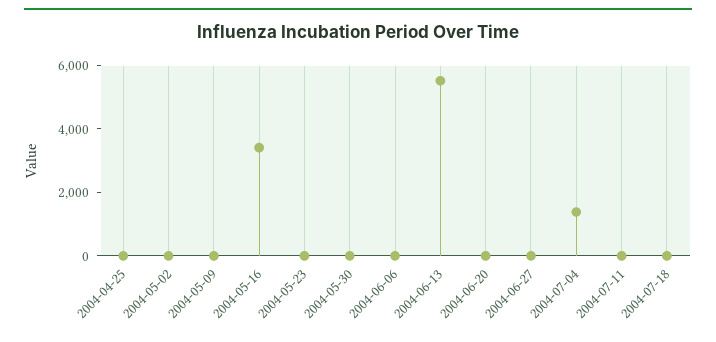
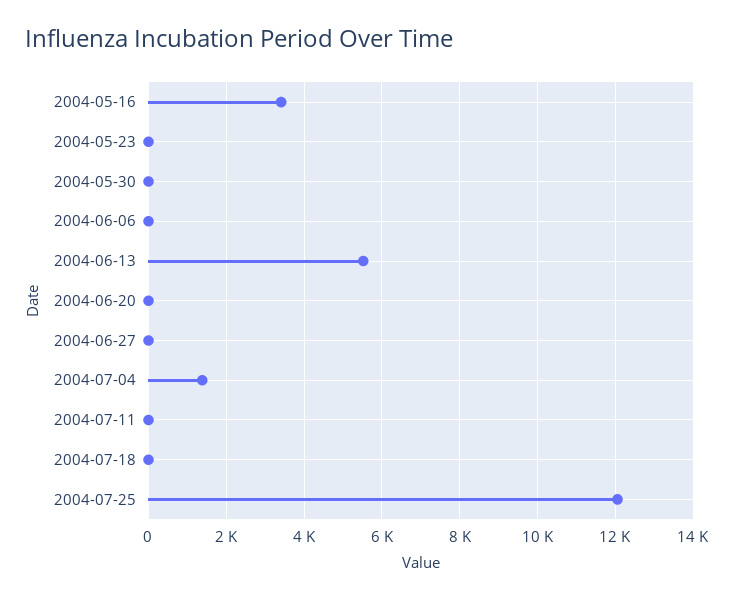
2004-04-25: 0 -> none
2004-05-02: 0 -> none
2004-05-09: 0 -> none
2004-07-25: none -> 12000

